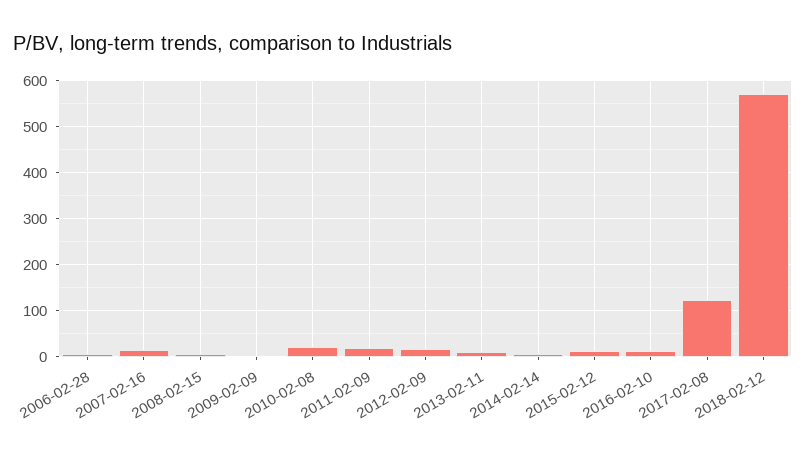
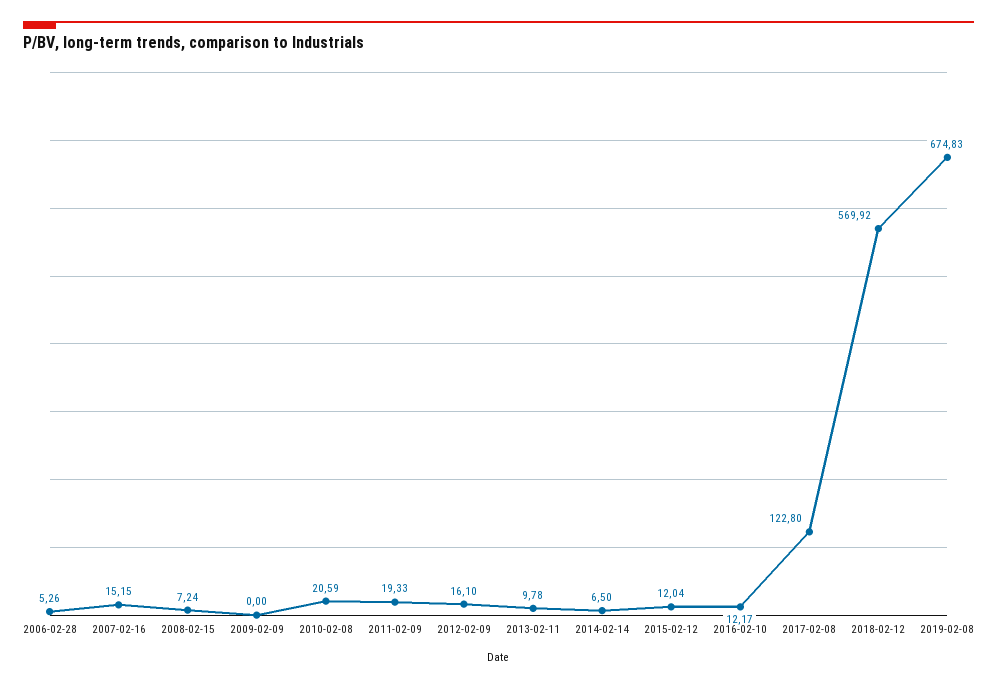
2019-02-08: none -> 674.83

